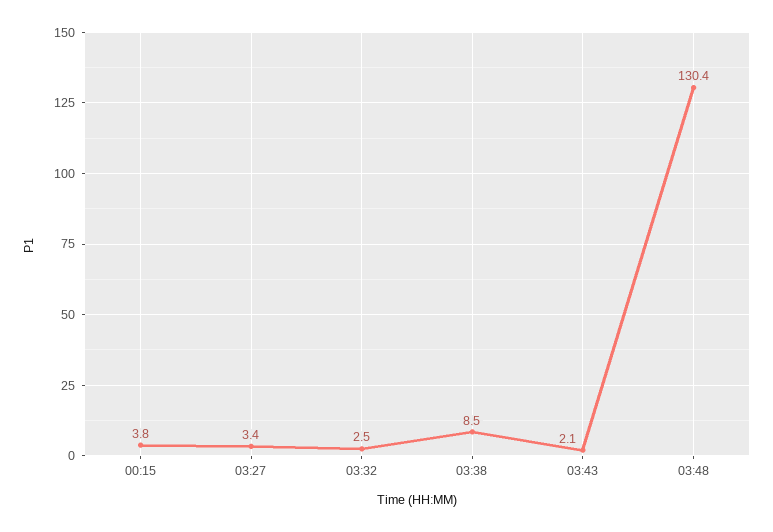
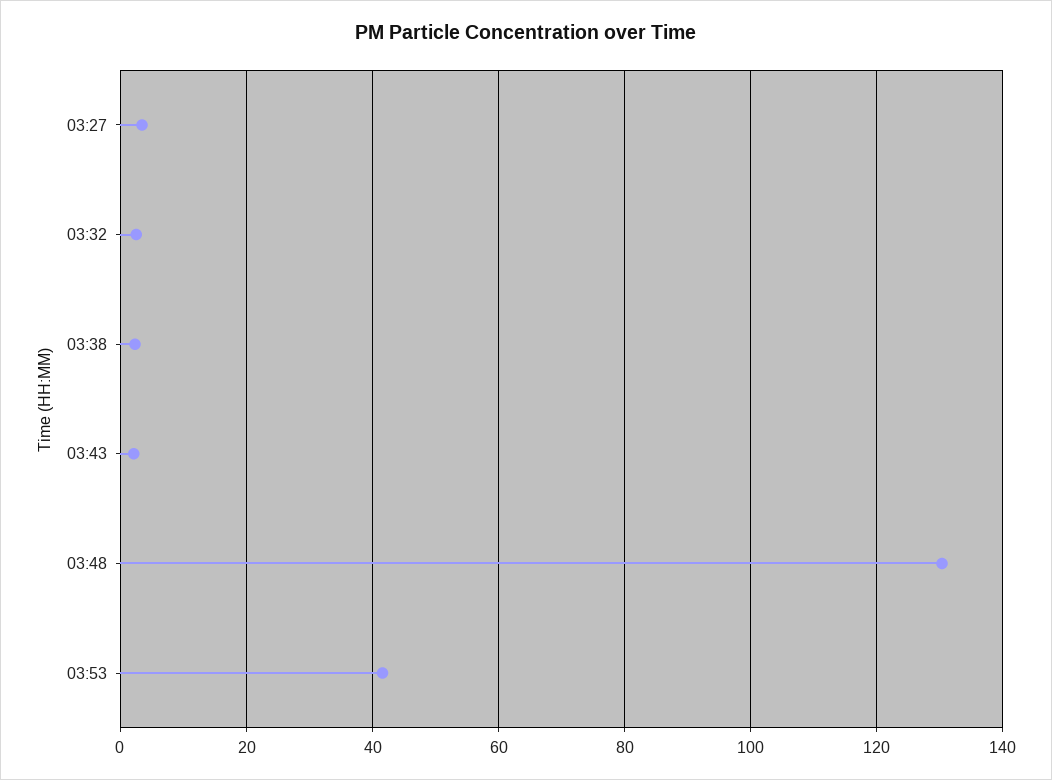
00:15: 3.8 -> none
03:38: 8.5 -> 2
03:53: none -> 42

